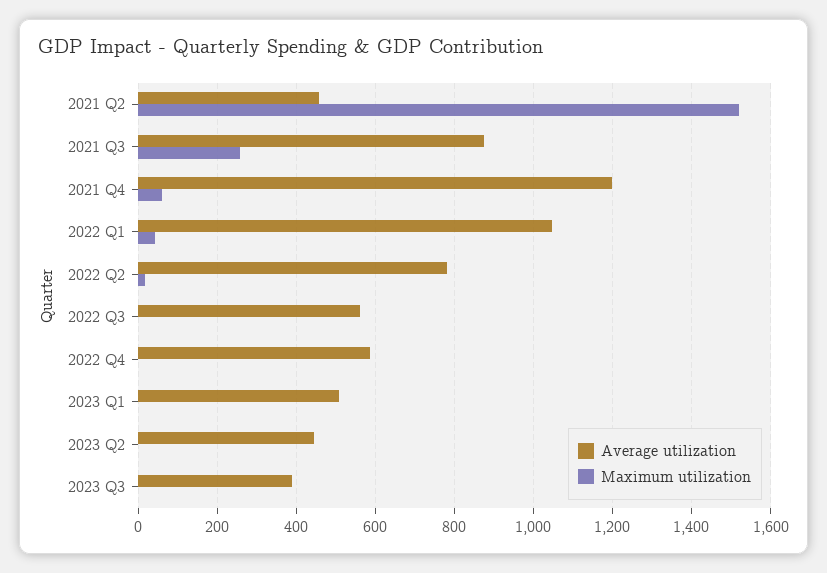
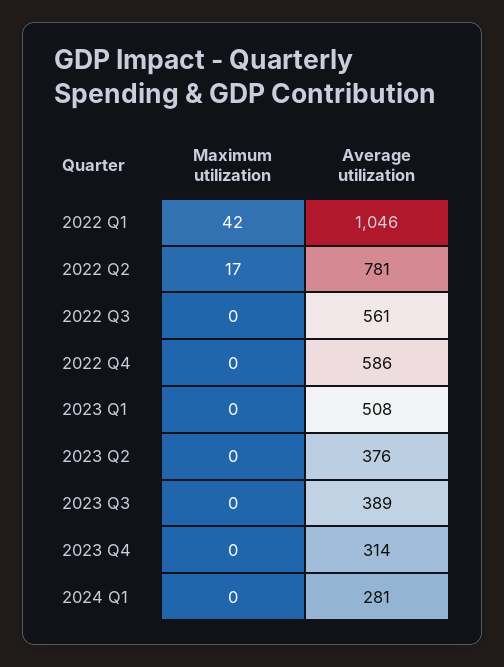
Average utilization, 2021 Q2: 460 -> none
Maximum utilization, 2021 Q2: 1520 -> none
Average utilization, 2021 Q3: 880 -> none
Maximum utilization, 2021 Q3: 260 -> none
Average utilization, 2021 Q4: 1200 -> none
Maximum utilization, 2021 Q4: 60 -> none
Average utilization, 2023 Q2: 440 -> 376
Maximum utilization, 2023 Q4: none -> 0
Average utilization, 2023 Q4: none -> 314
Maximum utilization, 2024 Q1: none -> 0
Average utilization, 2024 Q1: none -> 281

